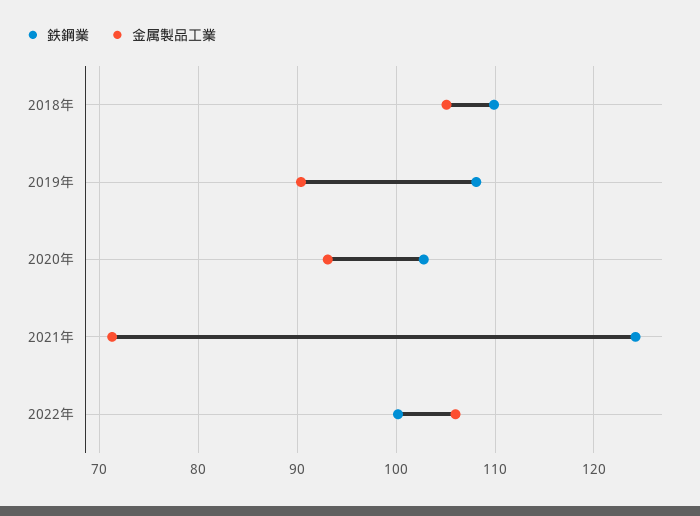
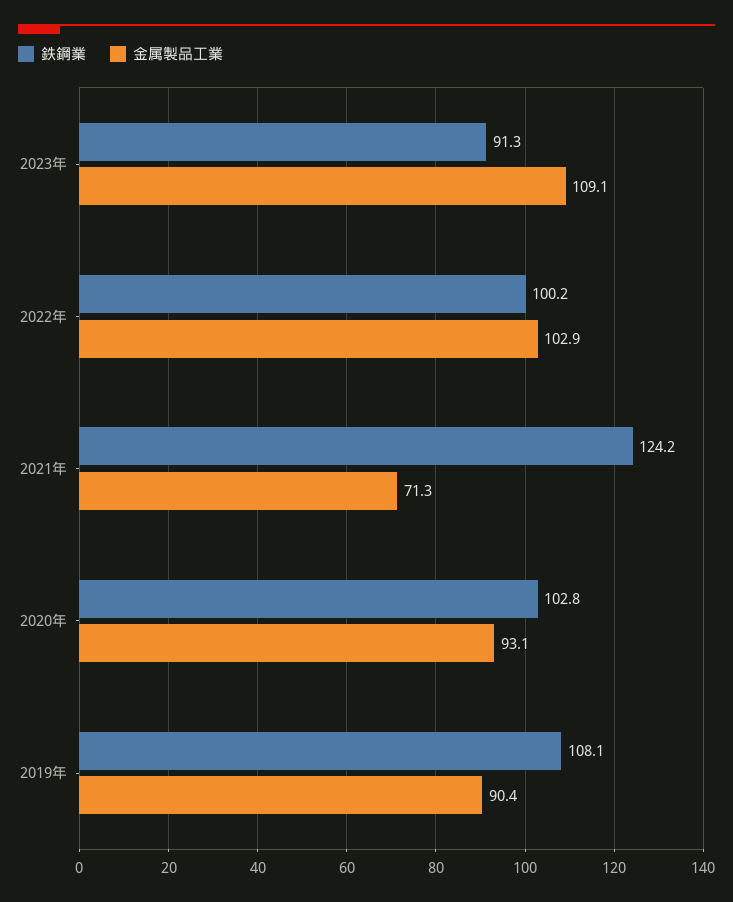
鉄鋼業, 2018年: 110 -> none
金属製品工業, 2018年: 105 -> none
金属製品工業, 2022年: 106 -> 102.9
鉄鋼業, 2023年: none -> 91.3
金属製品工業, 2023年: none -> 109.1

